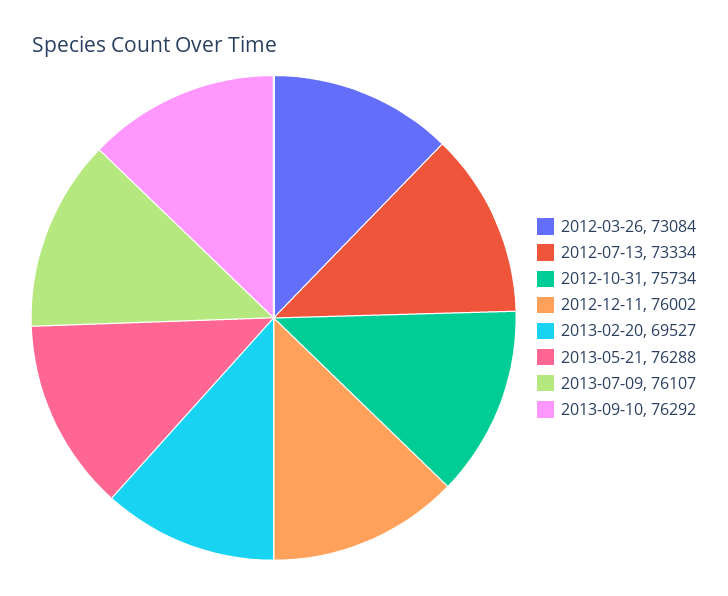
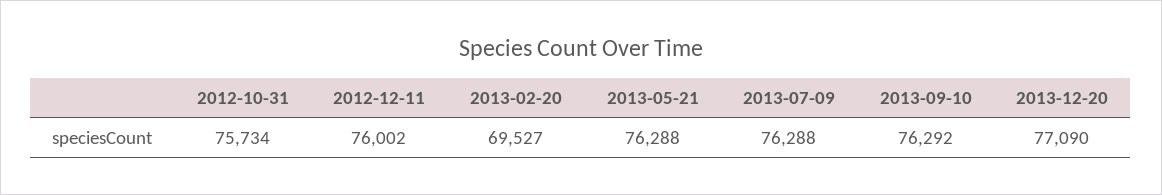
2012-03-26: 73084 -> none
2012-07-13: 73334 -> none
2013-07-09: 76107 -> 76288
2013-12-20: none -> 77090

